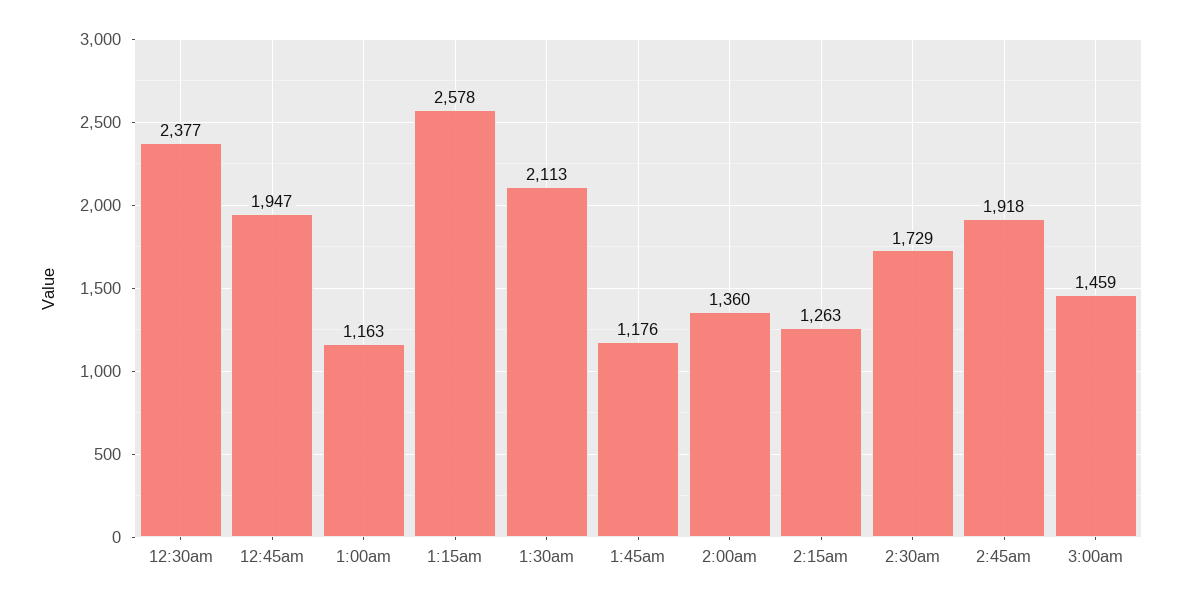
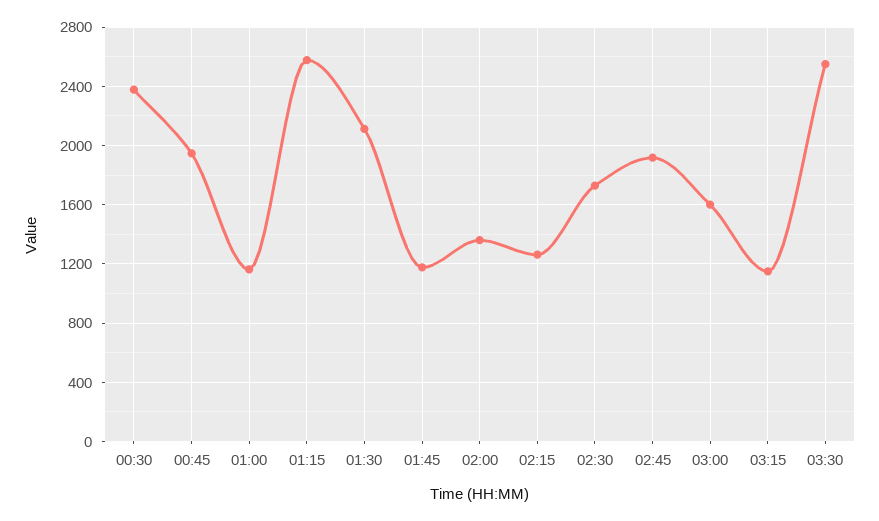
3:00am: 1459 -> 1600
03:15: none -> 1150
03:30: none -> 2550

